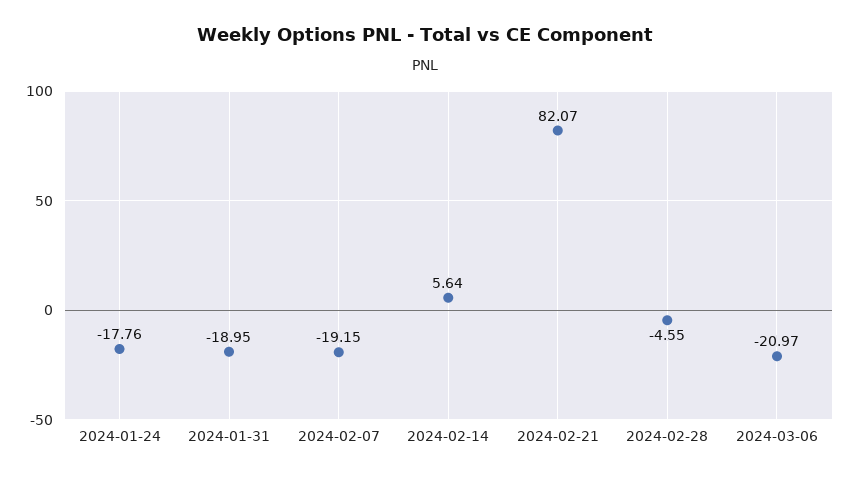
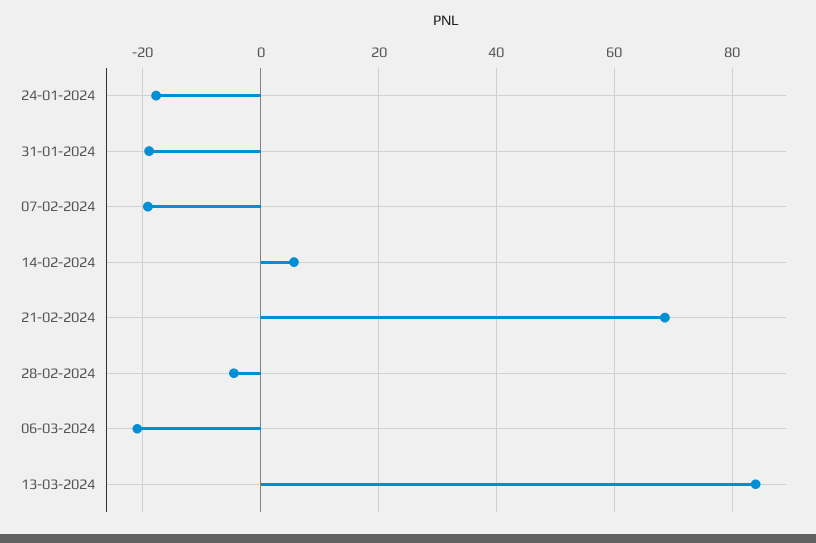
2024-02-21: 82.07 -> 68
13-03-2024: none -> 84

